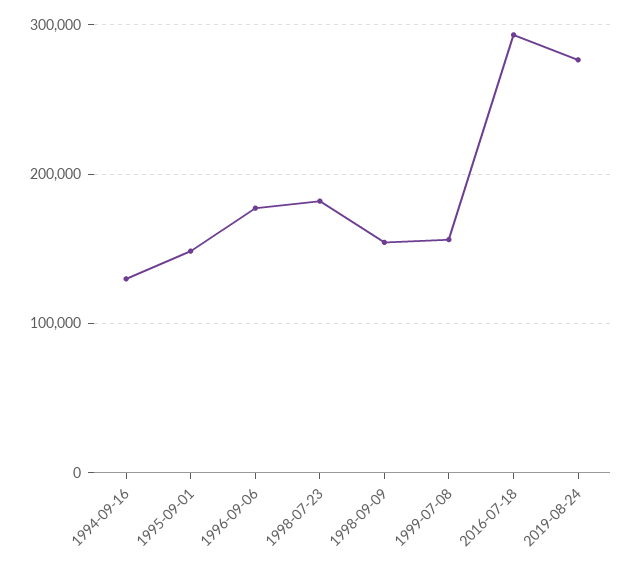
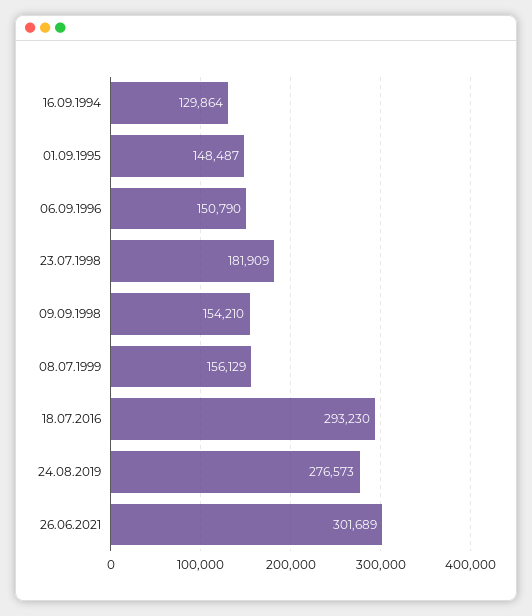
1996-09-06: 180000 -> 150790
26.06.2021: none -> 301689

